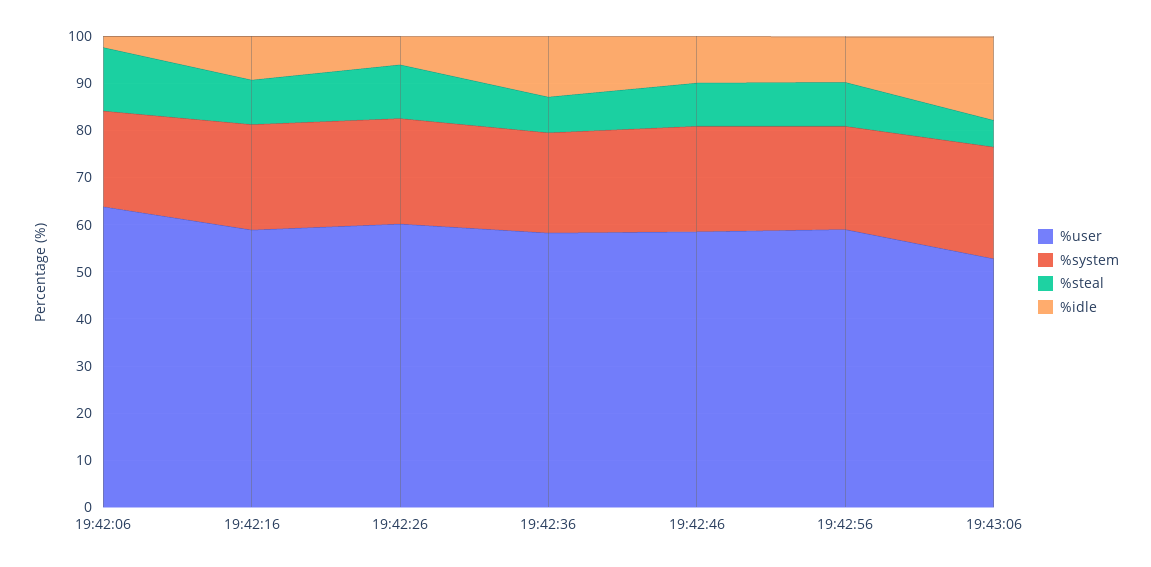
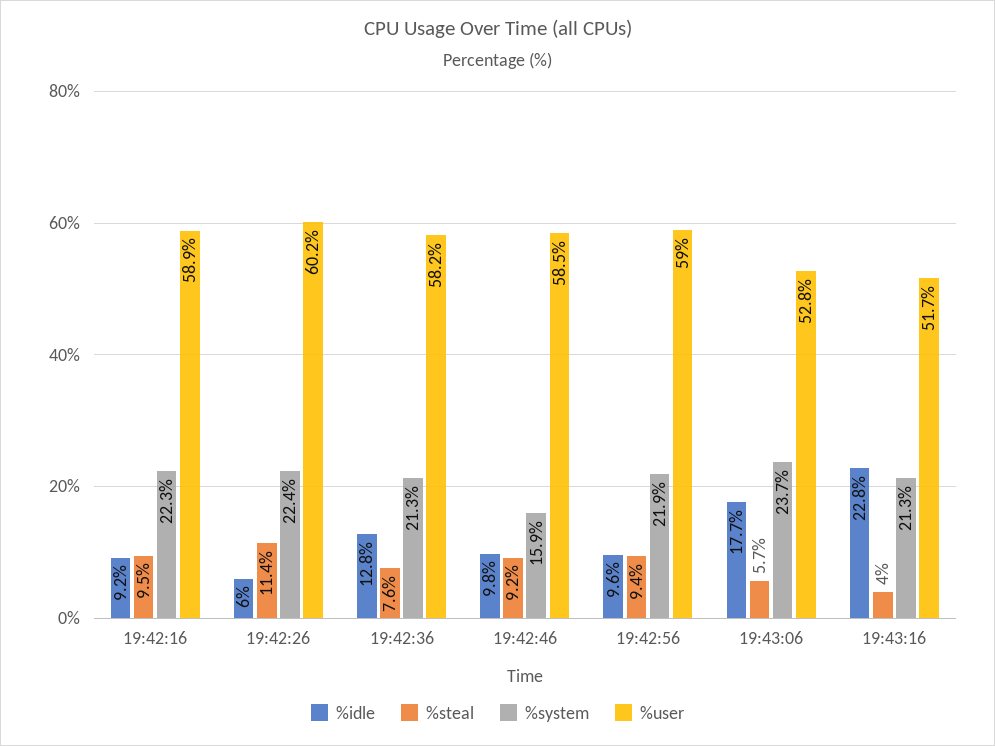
%user, 19:42:06: 64 -> none
%system, 19:42:06: 20 -> none
%steal, 19:42:06: 14 -> none
%idle, 19:42:06: 2 -> none
%system, 19:42:46: 22 -> 15.9
%idle, 19:43:16: none -> 22.8
%steal, 19:43:16: none -> 4
%system, 19:43:16: none -> 21.3
%user, 19:43:16: none -> 51.7

